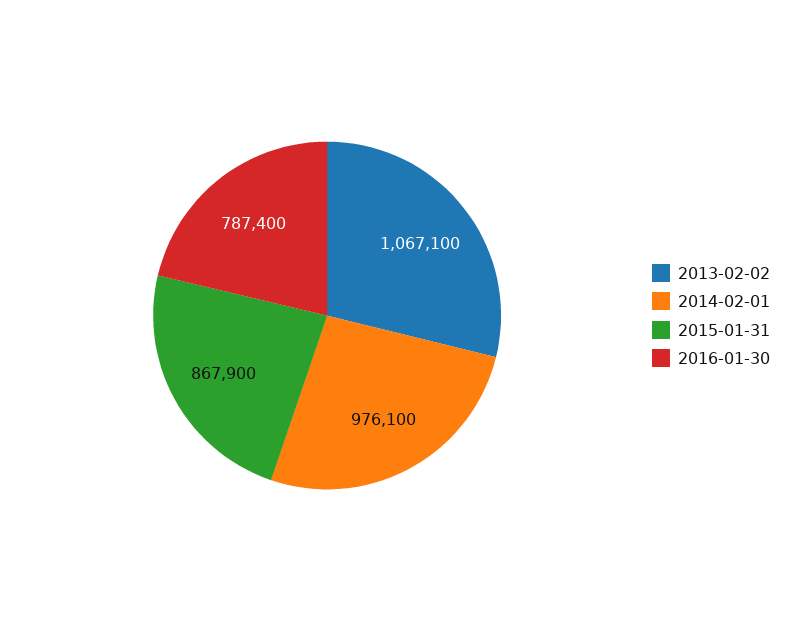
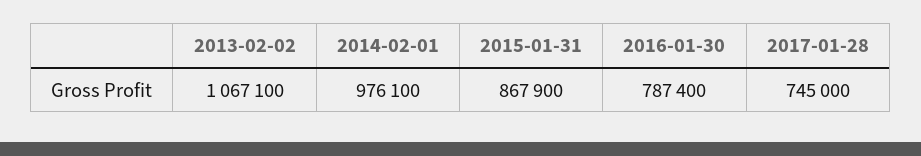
2017-01-28: none -> 745000

